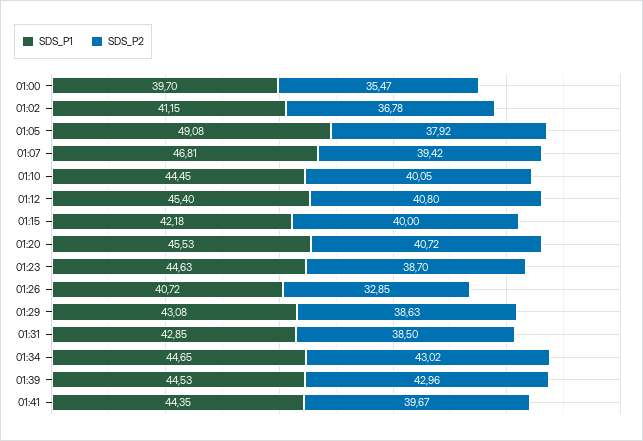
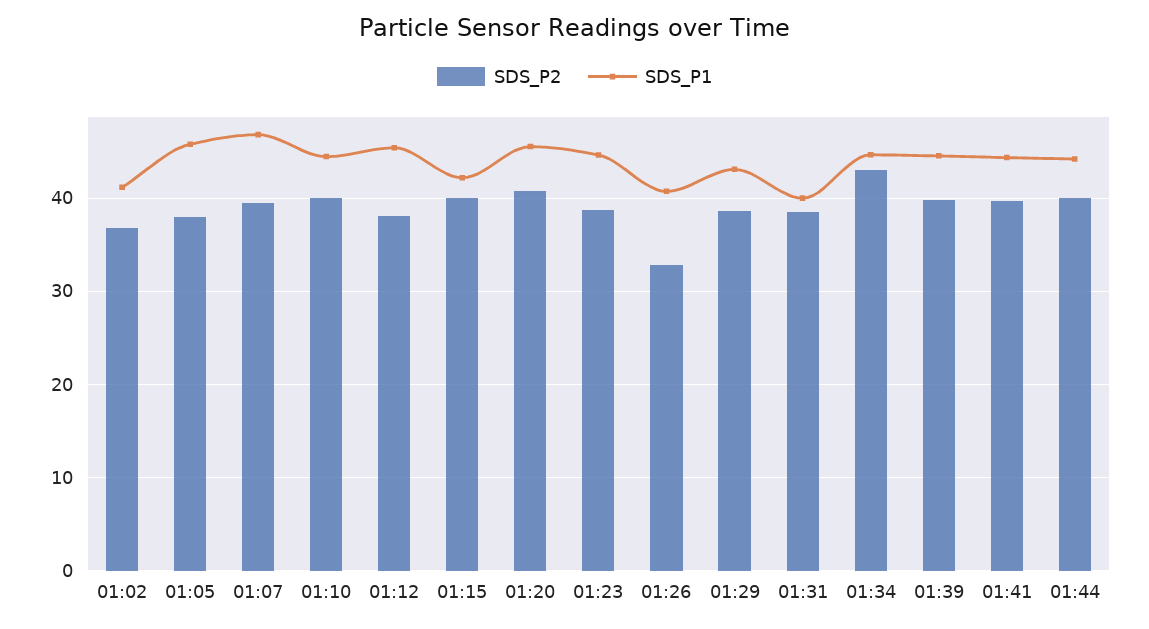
SDS_P1, 01:00: 39.7 -> none
SDS_P2, 01:00: 35.47 -> none
SDS_P1, 01:05: 49.08 -> 46
SDS_P2, 01:12: 40.8 -> 38
SDS_P1, 01:31: 42.85 -> 40
SDS_P2, 01:39: 42.96 -> 40
SDS_P2, 01:44: none -> 40
SDS_P1, 01:44: none -> 44

